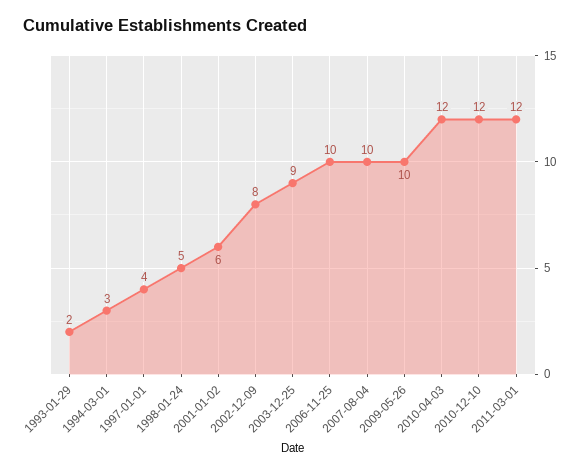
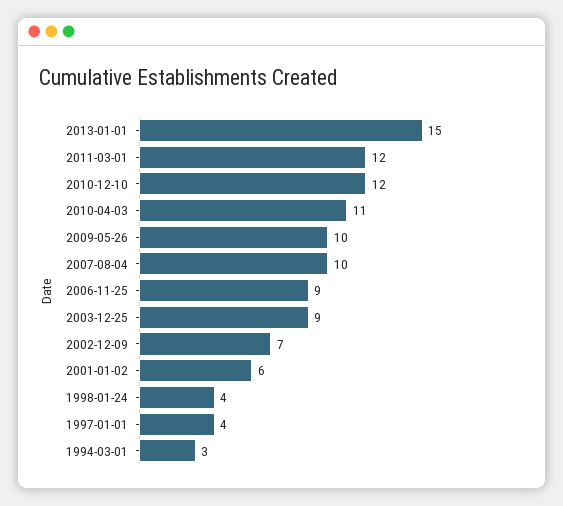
1993-01-29: 2 -> none
1998-01-24: 5 -> 4
2002-12-09: 8 -> 7
2006-11-25: 10 -> 9
2010-04-03: 12 -> 11
2013-01-01: none -> 15

